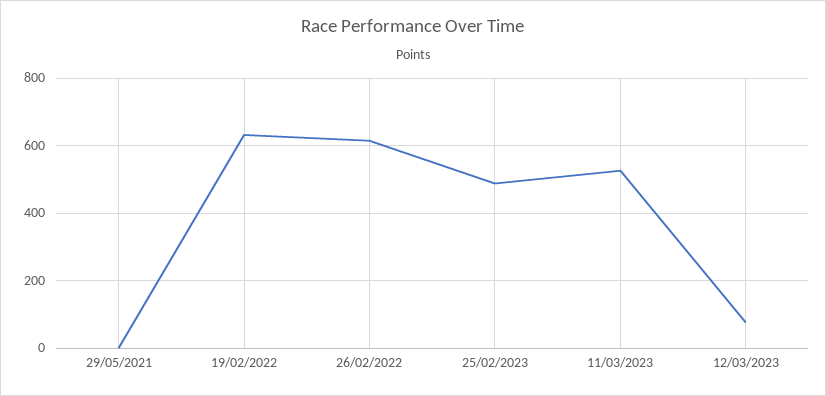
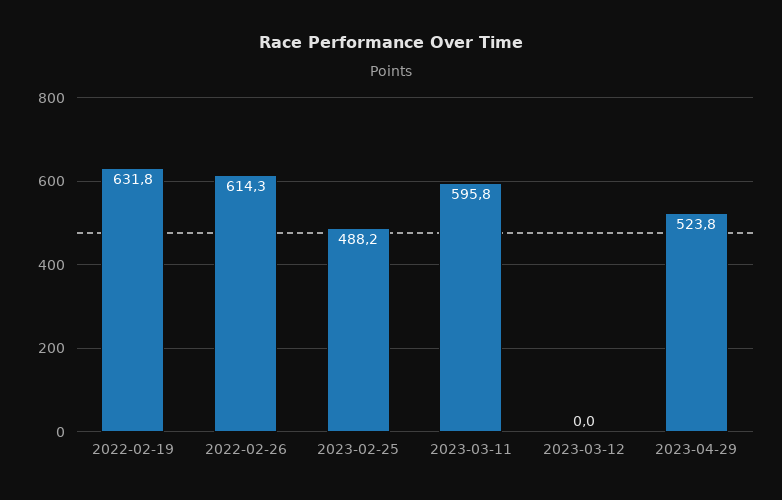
29/05/2021: 0 -> none
11/03/2023: 520 -> 595.8
12/03/2023: 80 -> 0
2023-04-29: none -> 523.8

